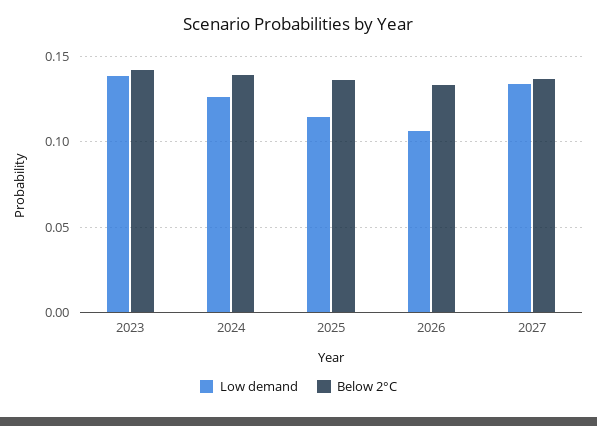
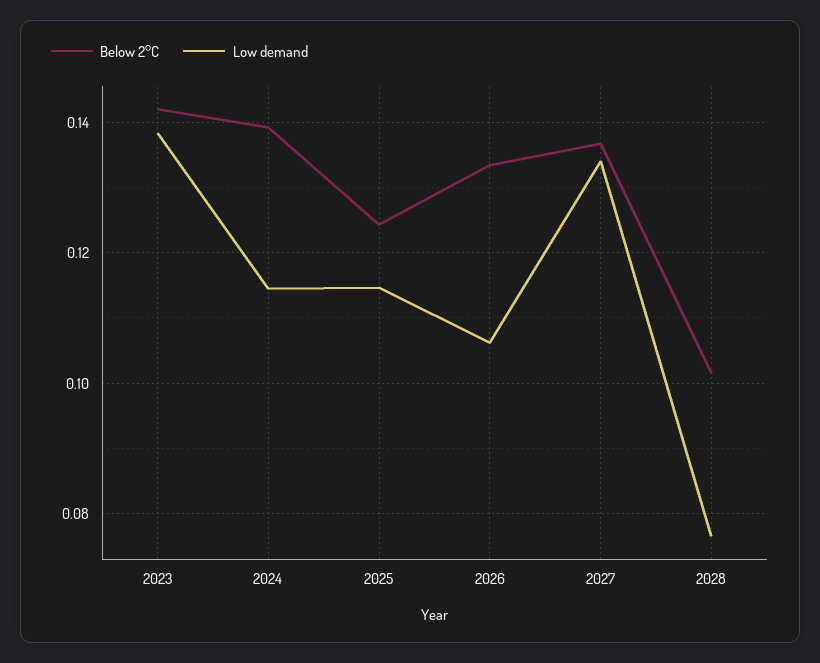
Low demand, 2024: 0.125 -> 0.114
Below 2°C, 2025: 0.135 -> 0.124
Below 2°C, 2028: none -> 0.102
Low demand, 2028: none -> 0.076

